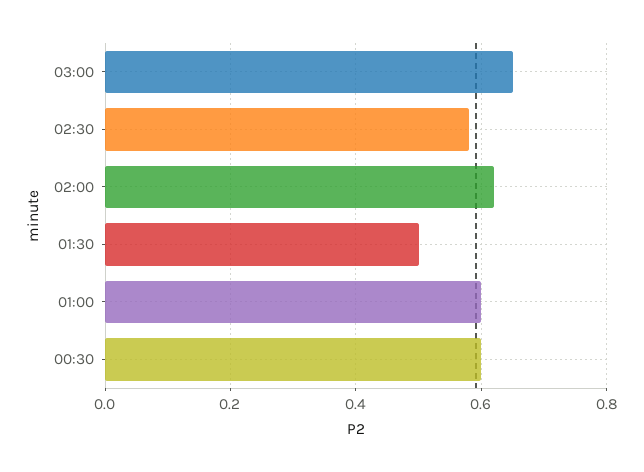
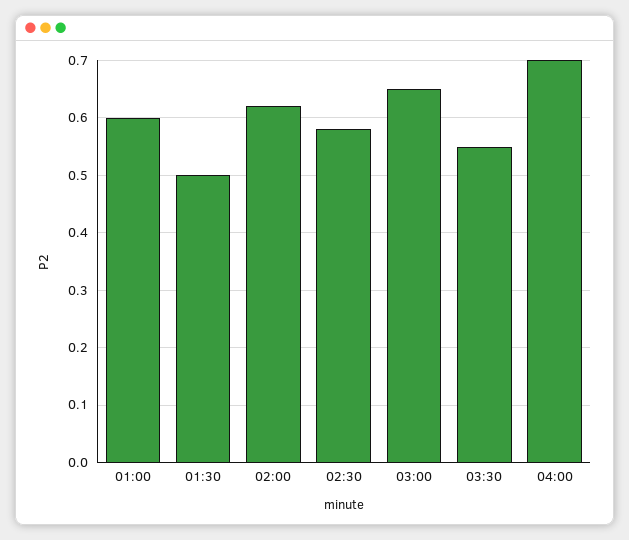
00:30: 0.6 -> none
03:30: none -> 0.55
04:00: none -> 0.7

